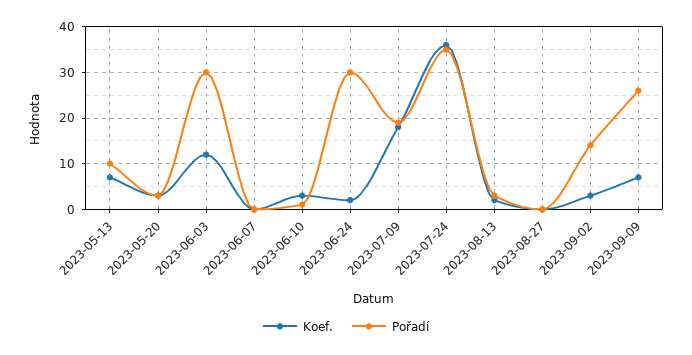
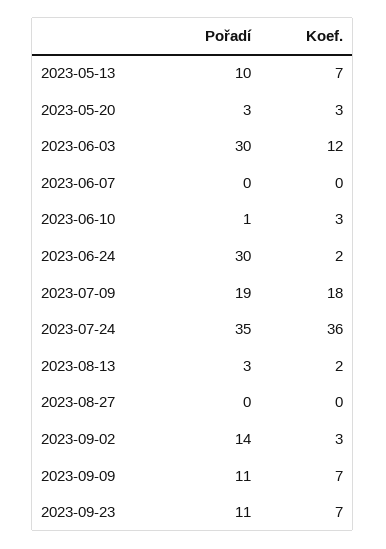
Pořadí, 2023-09-09: 25 -> 11
Pořadí, 2023-09-23: none -> 11
Koef., 2023-09-23: none -> 7

